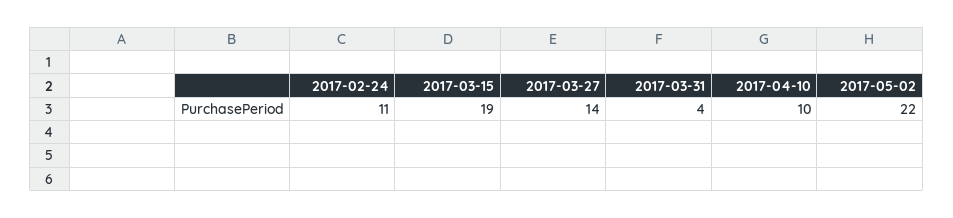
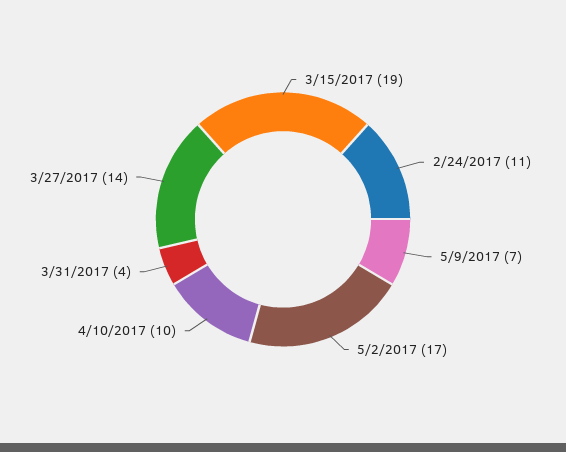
2017-05-02: 22 -> 17
5/9/2017: none -> 7

